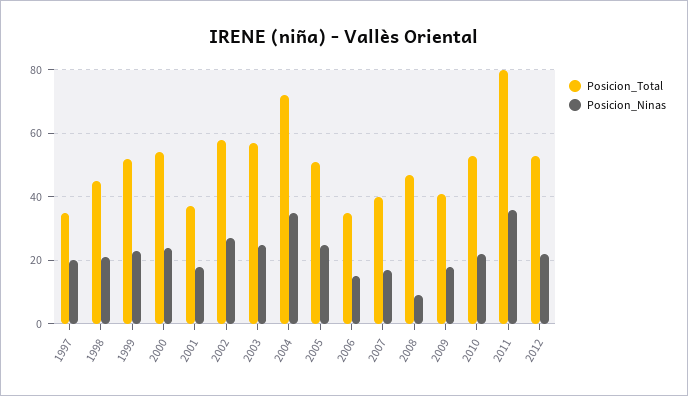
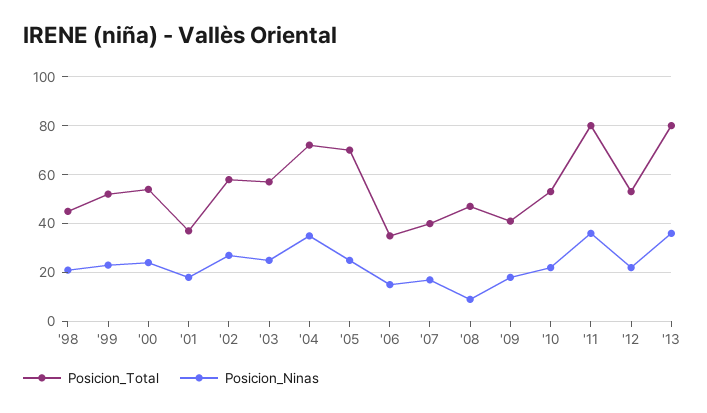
Posicion_Total, 1997: 35 -> none
Posicion_Ninas, 1997: 20 -> none
Posicion_Total, 2005: 50 -> 70
Posicion_Total, '13: none -> 80
Posicion_Ninas, '13: none -> 35

